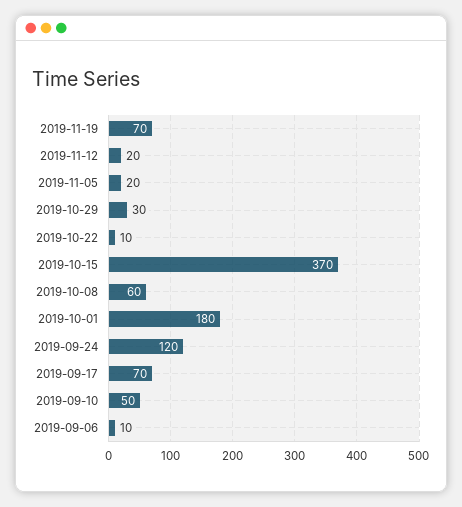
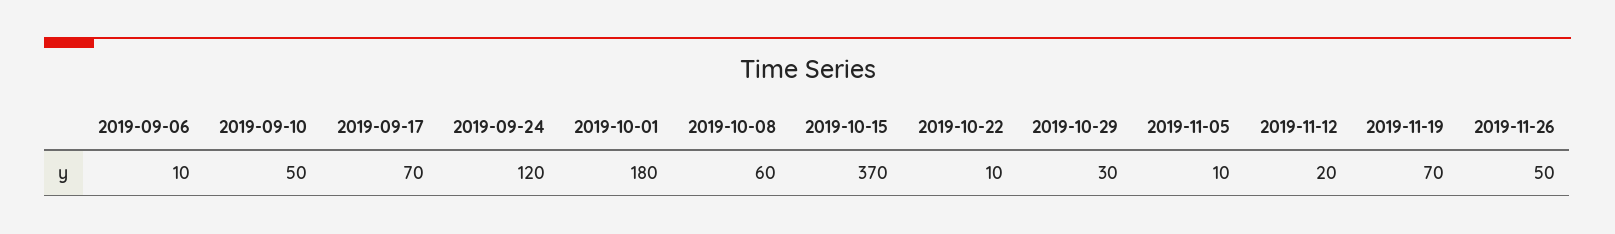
2019-11-05: 20 -> 10
2019-11-26: none -> 50

